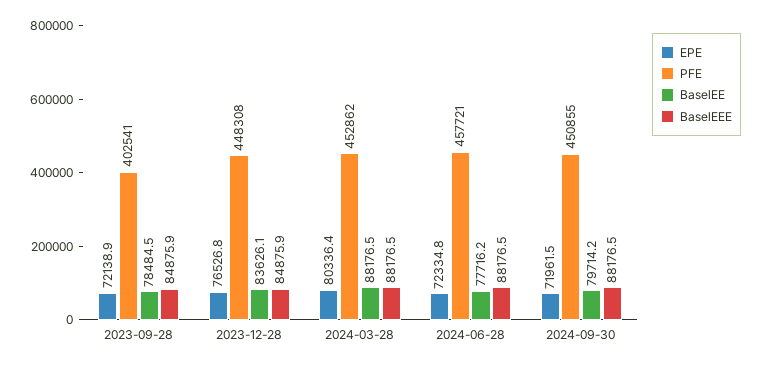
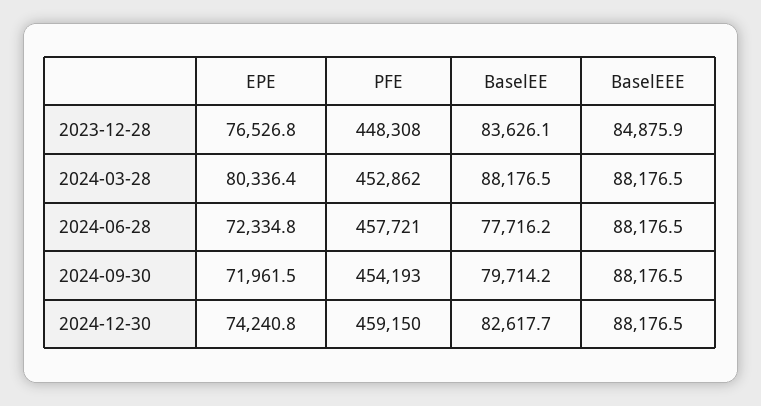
EPE, 2023-09-28: 72138.9 -> none
PFE, 2023-09-28: 402541 -> none
BaselEE, 2023-09-28: 78484.5 -> none
BaselEEE, 2023-09-28: 84875.9 -> none
PFE, 2024-09-30: 450855 -> 454193
EPE, 2024-12-30: none -> 74240.8
PFE, 2024-12-30: none -> 459150
BaselEE, 2024-12-30: none -> 82617.7
BaselEEE, 2024-12-30: none -> 88176.5

